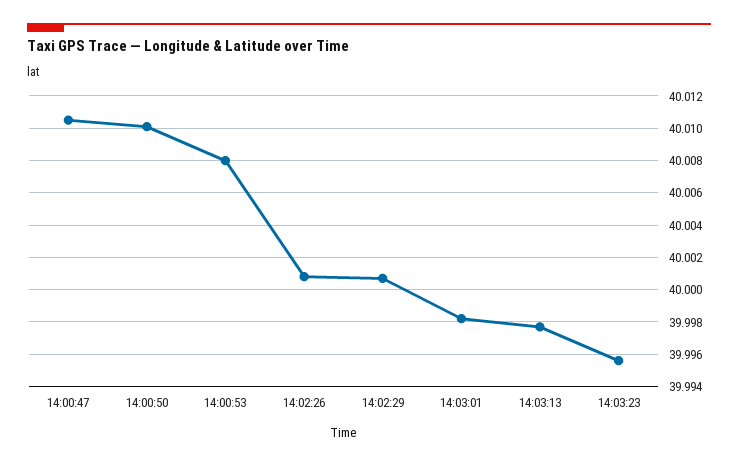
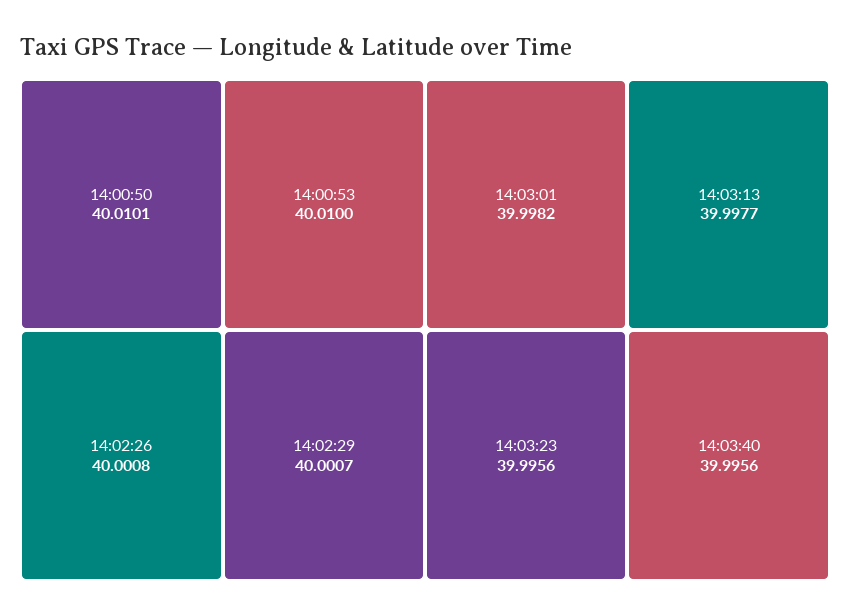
14:00:47: 40.0105 -> none
14:00:53: 40.008 -> 40.01
14:03:40: none -> 39.9956

